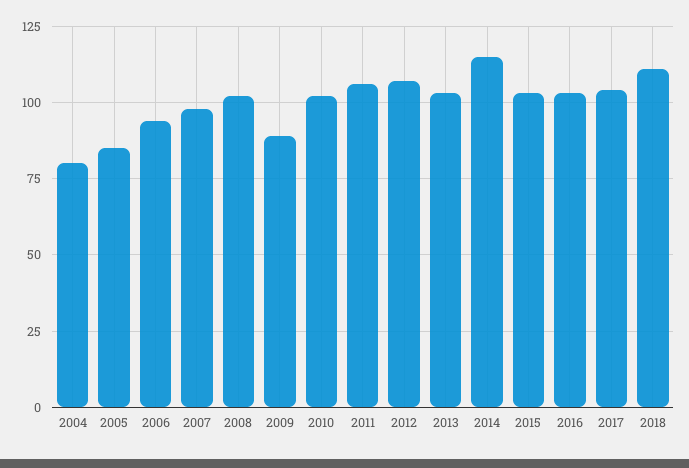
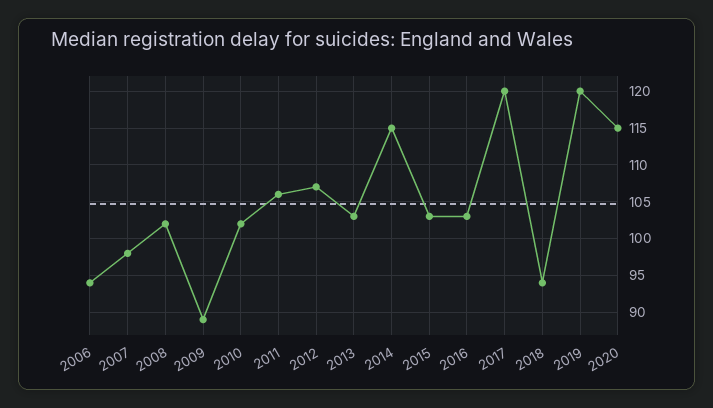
2004: 80 -> none
2005: 85 -> none
2017: 105 -> 120
2018: 110 -> 94
2019: none -> 120
2020: none -> 115

